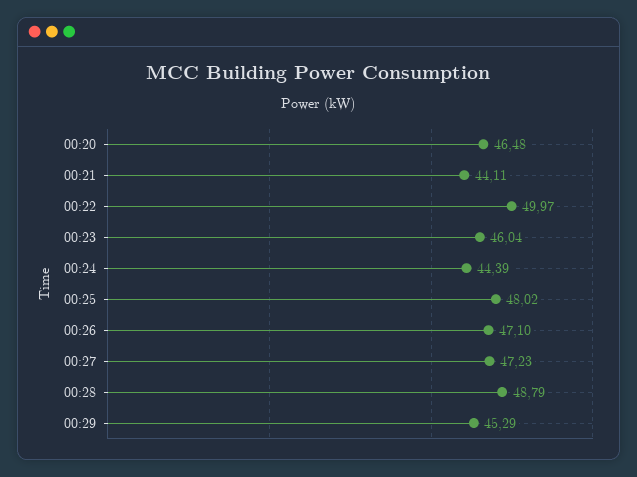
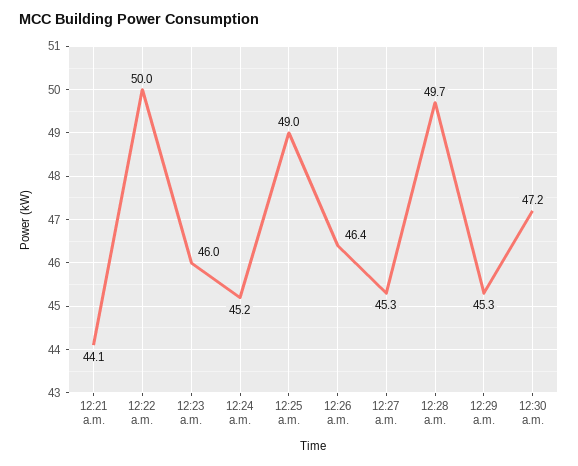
00:20: 46.48 -> none
00:24: 44.39 -> 45.2
00:25: 48.02 -> 49
00:26: 47.1 -> 46.4
00:27: 47.23 -> 45.3
00:28: 48.79 -> 49.7
12:30 a.m.: none -> 47.2

